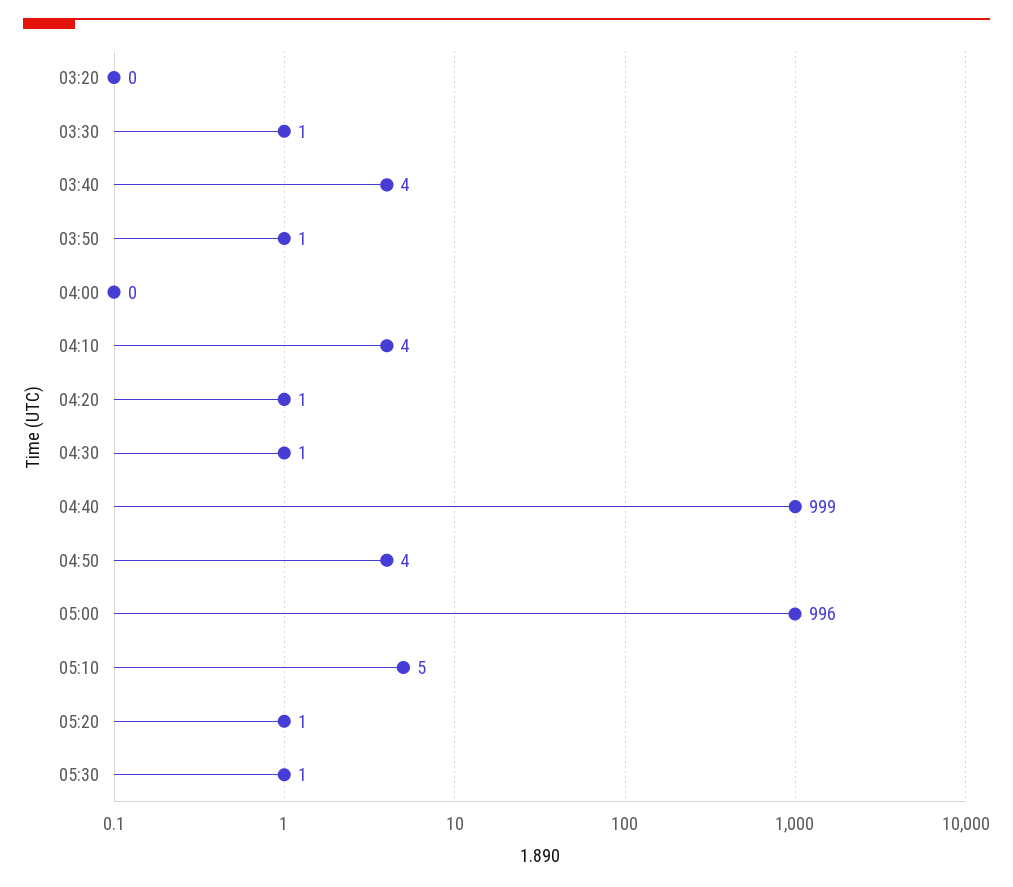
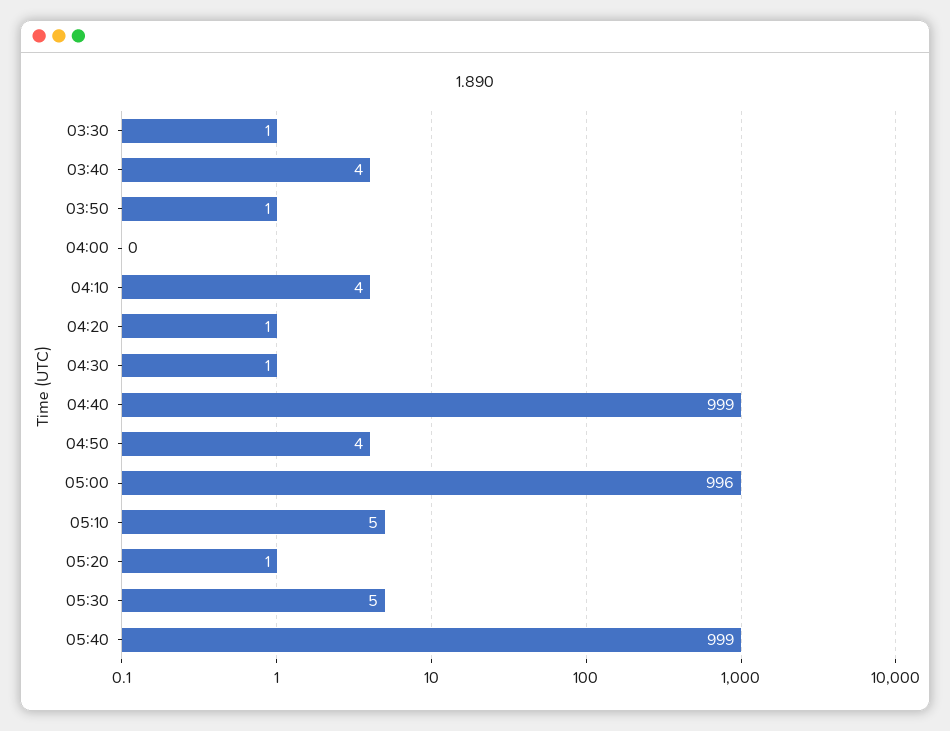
03:20: 0 -> none
05:30: 1 -> 5
05:40: none -> 999

